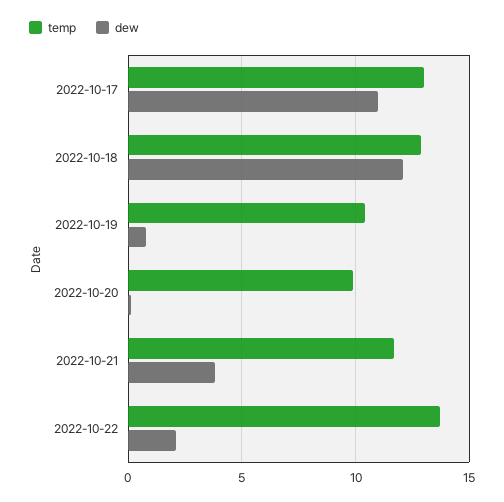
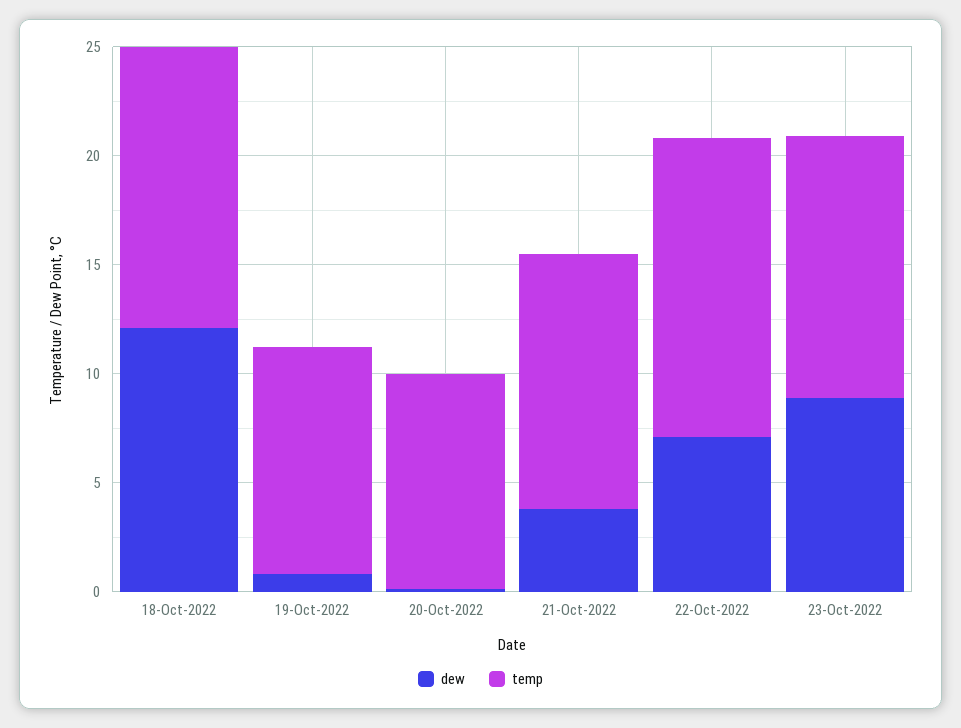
temp, 2022-10-17: 13 -> none
dew, 2022-10-17: 11 -> none
dew, 2022-10-22: 2 -> 7
dew, 23-Oct-2022: none -> 9
temp, 23-Oct-2022: none -> 12

